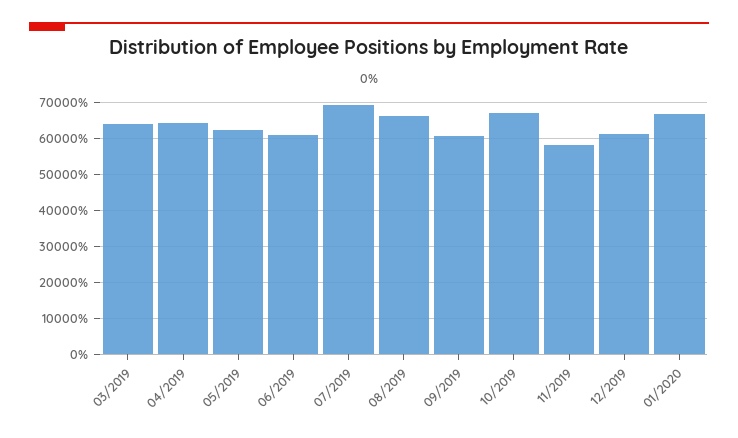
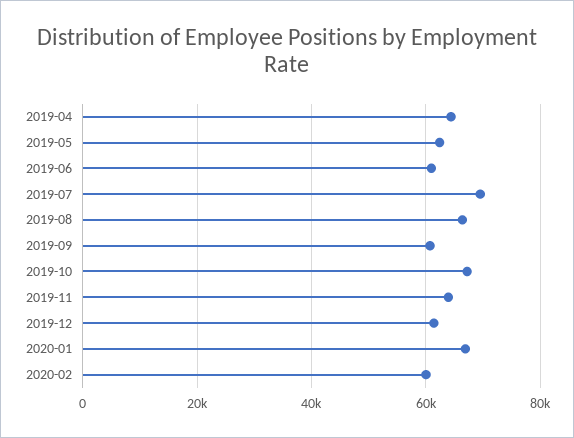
03/2019: 64000 -> none
11/2019: 58000 -> 64000
2020-02: none -> 60000

